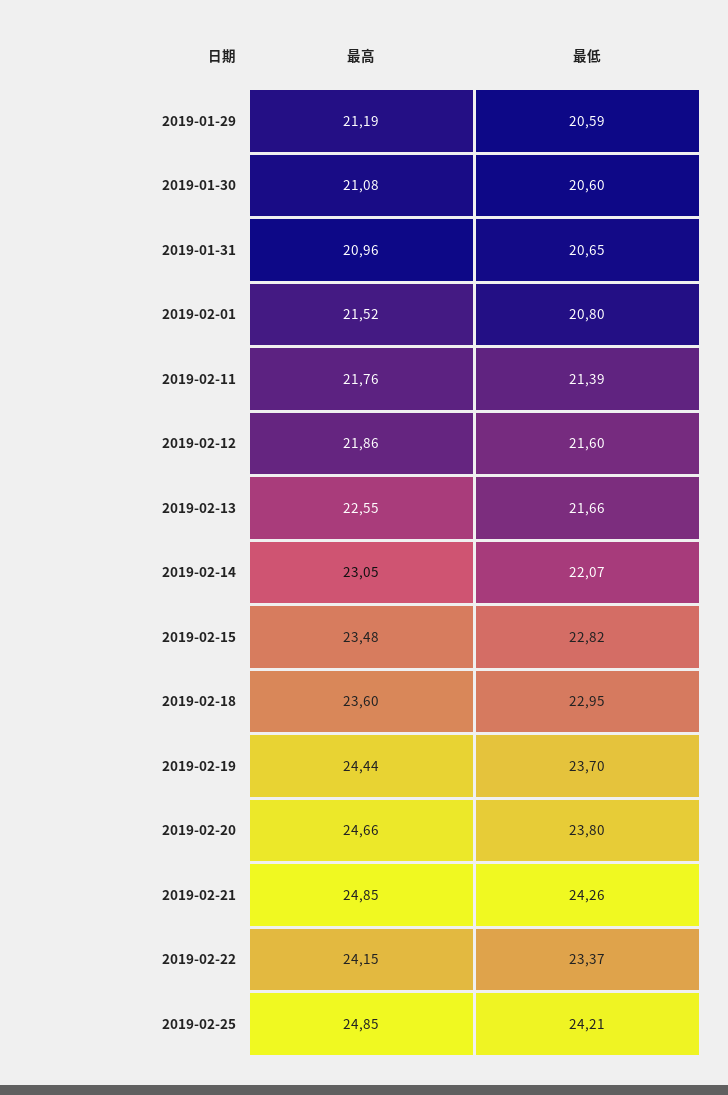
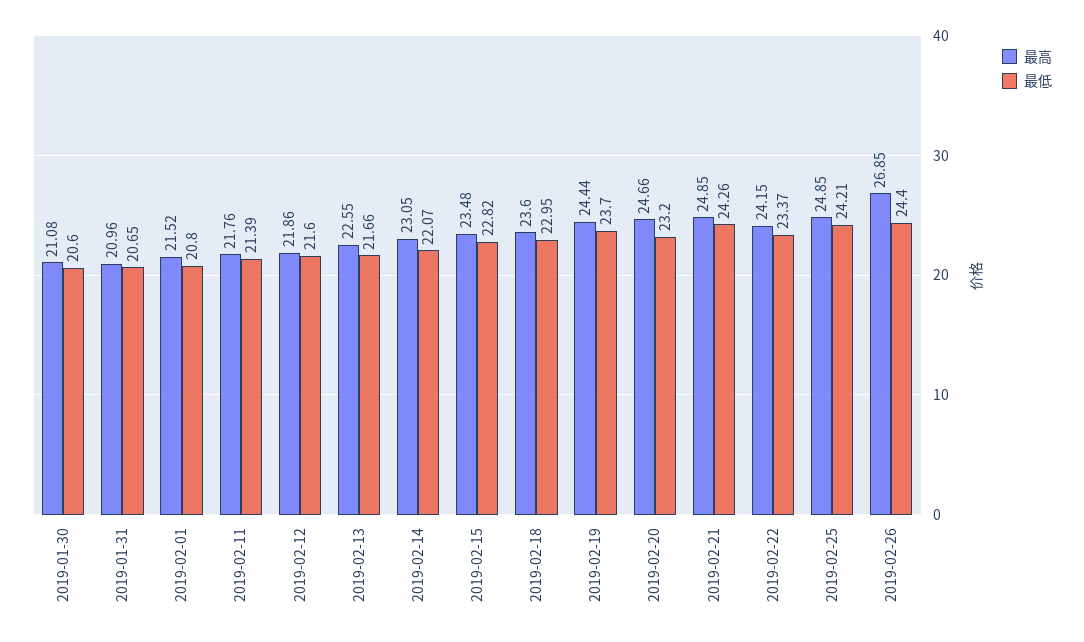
最高, 2019-01-29: 21.19 -> none
最低, 2019-01-29: 20.59 -> none
最低, 2019-02-20: 23.8 -> 23.2
最高, 2019-02-26: none -> 26.85
最低, 2019-02-26: none -> 24.4

